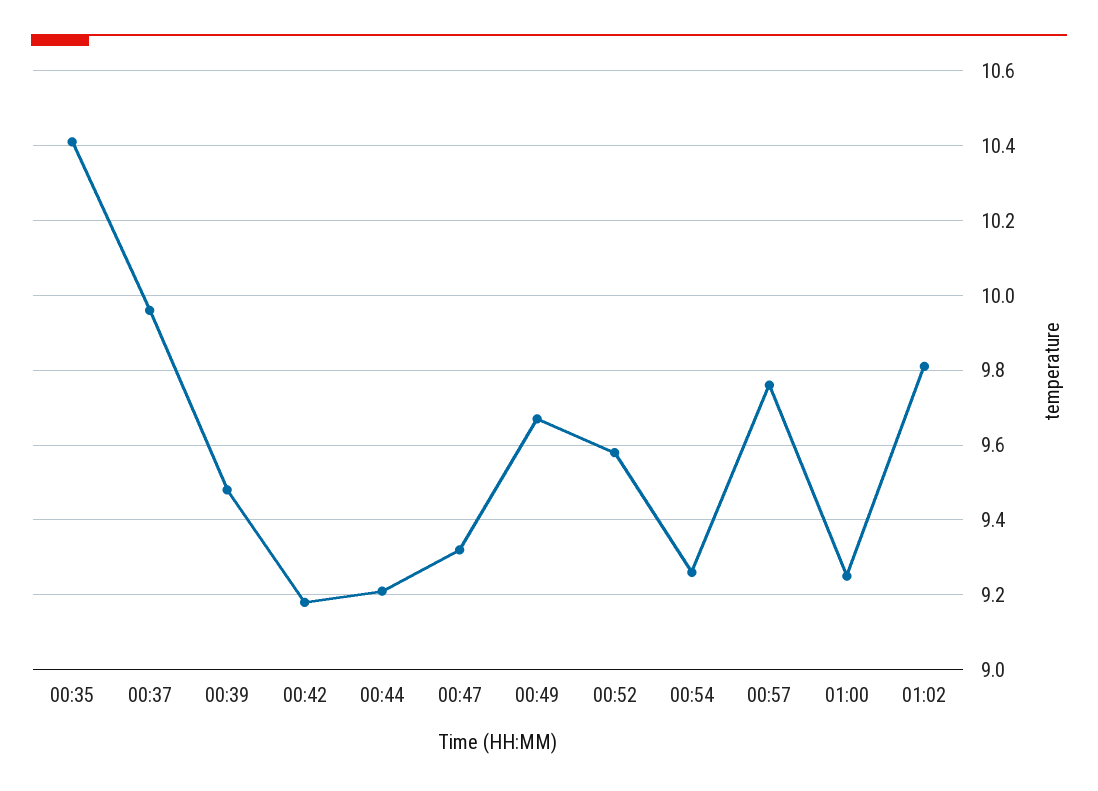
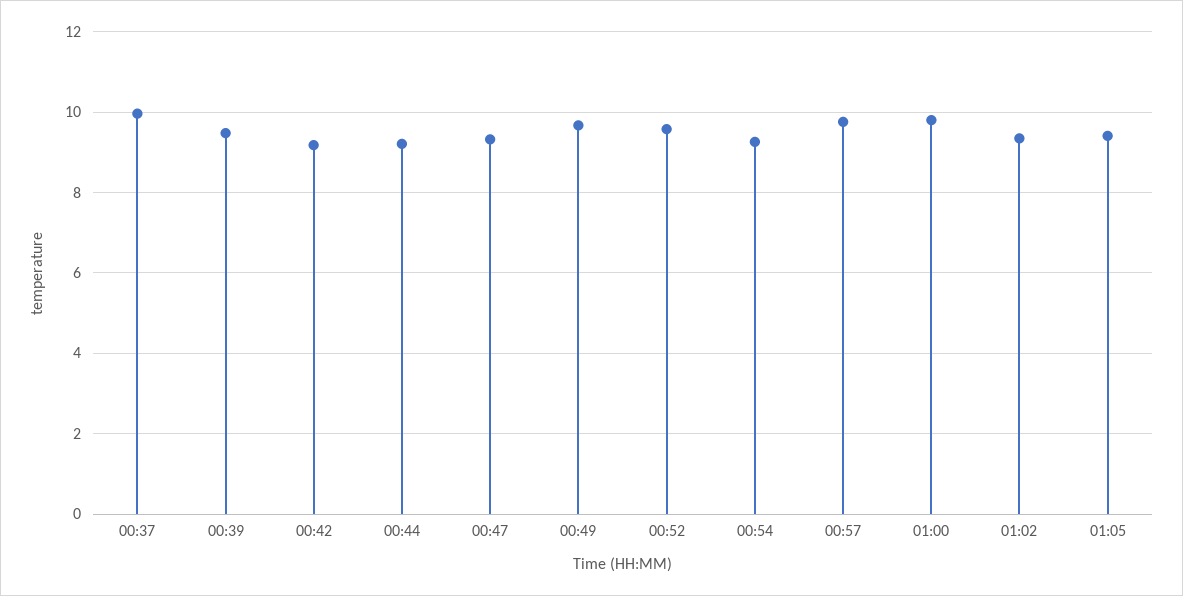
00:35: 10.4 -> none
01:00: 9.25 -> 9.8
01:02: 9.8 -> 9.4
01:05: none -> 9.4

